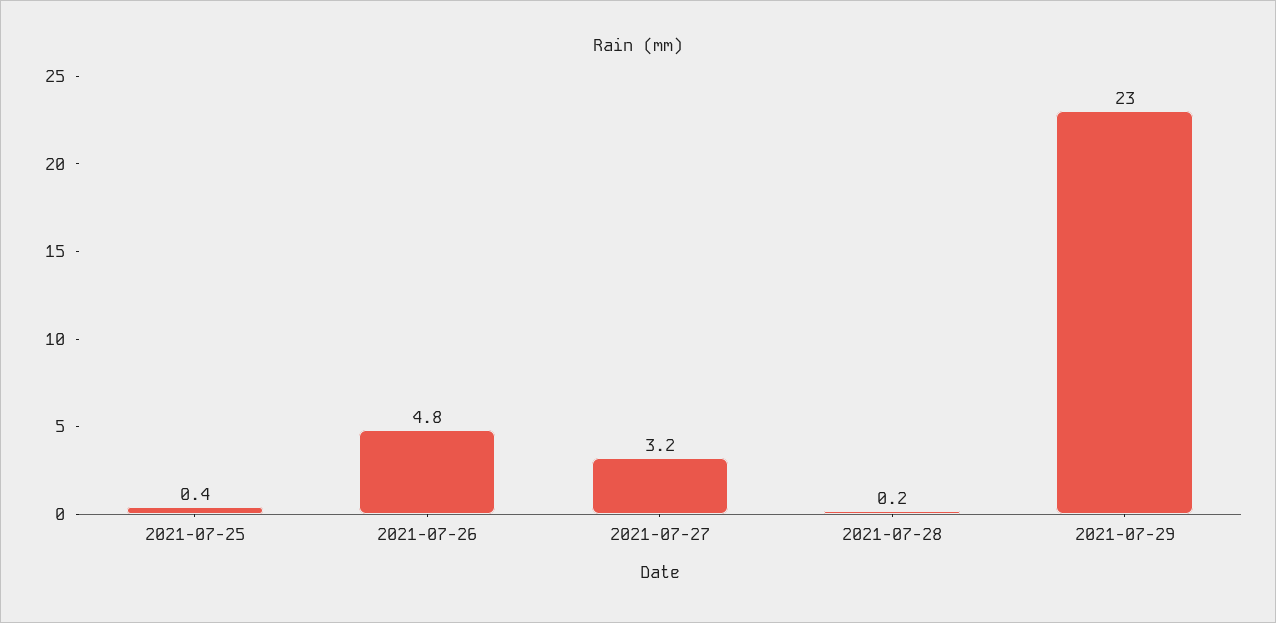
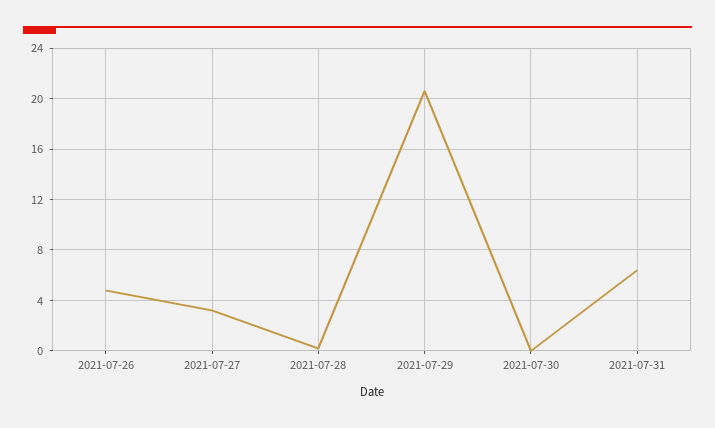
2021-07-25: 0.4 -> none
2021-07-29: 23 -> 20.5
2021-07-30: none -> 0
2021-07-31: none -> 6.5

